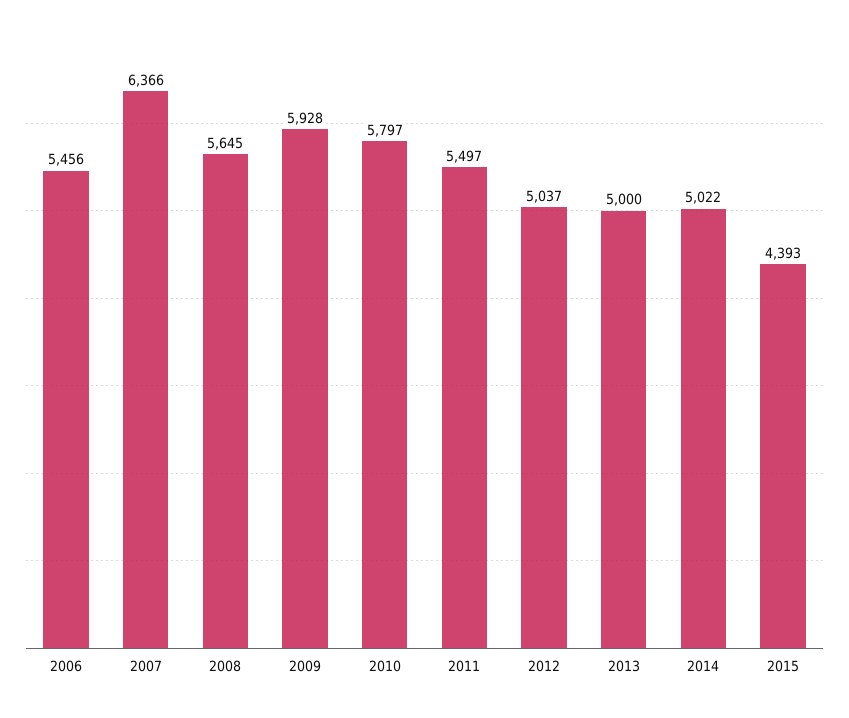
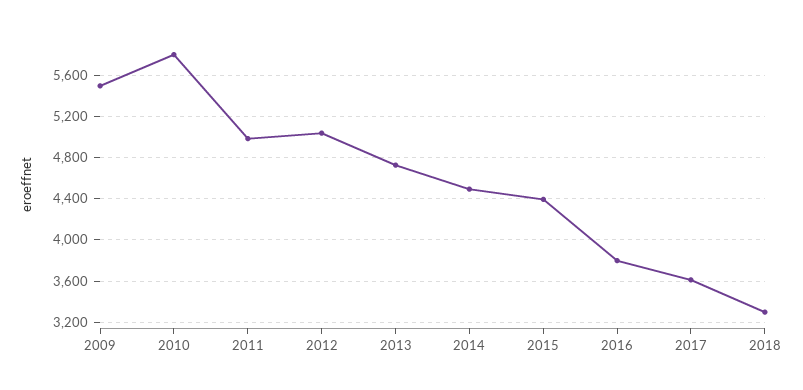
2006: 5456 -> none
2007: 6366 -> none
2008: 5645 -> none
2009: 5928 -> 5500
2011: 5497 -> 5000
2013: 5000 -> 4700
2014: 5022 -> 4500
2016: none -> 3800
2017: none -> 3600
2018: none -> 3300

